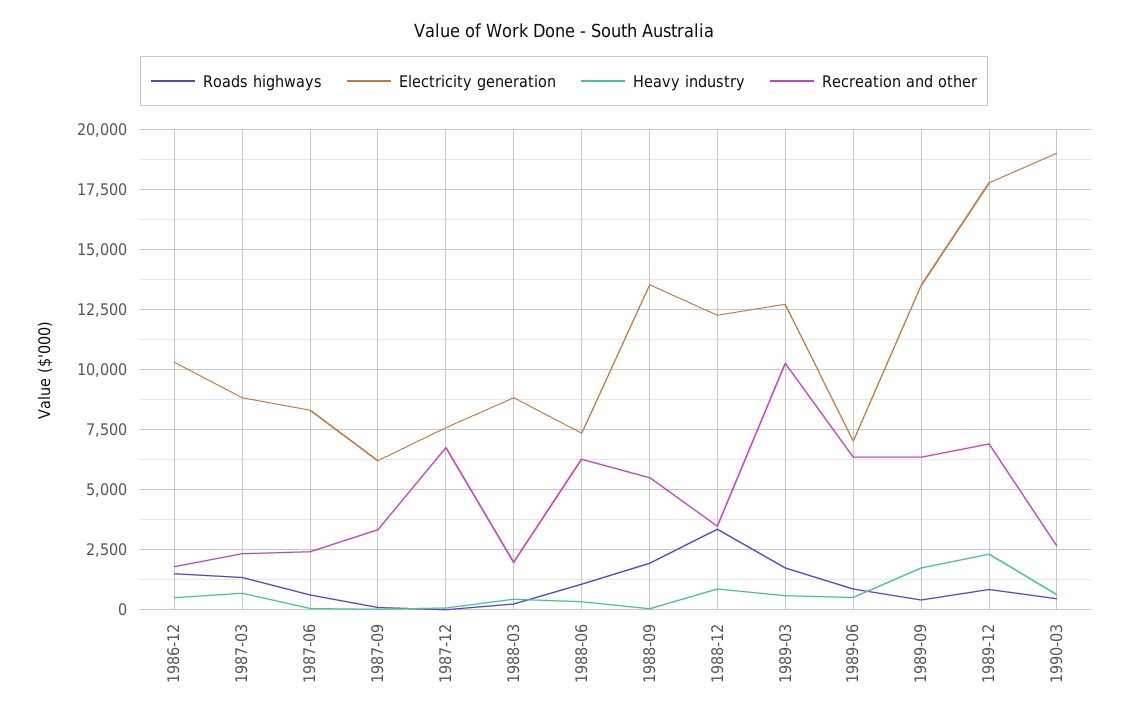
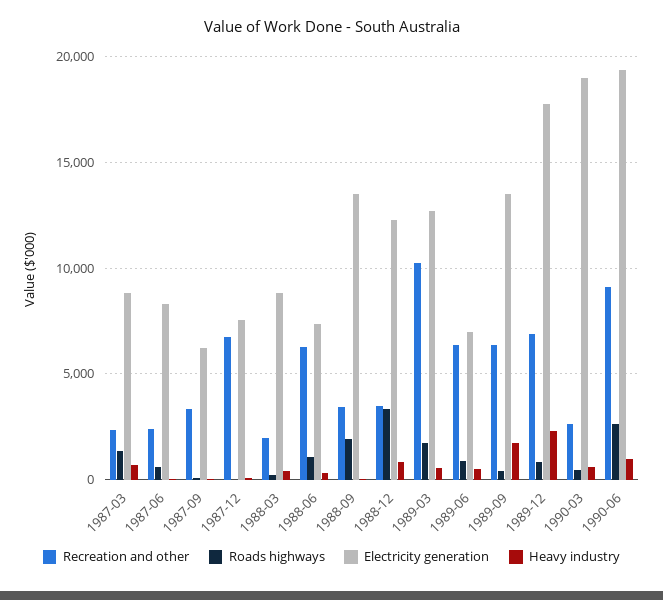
Roads highways, 1986-12: 1500 -> none
Electricity generation, 1986-12: 10250 -> none
Heavy industry, 1986-12: 500 -> none
Recreation and other, 1986-12: 1750 -> none
Recreation and other, 1988-09: 5500 -> 3500
Recreation and other, 1990-06: none -> 9000
Roads highways, 1990-06: none -> 2500
Electricity generation, 1990-06: none -> 19500
Heavy industry, 1990-06: none -> 1000

